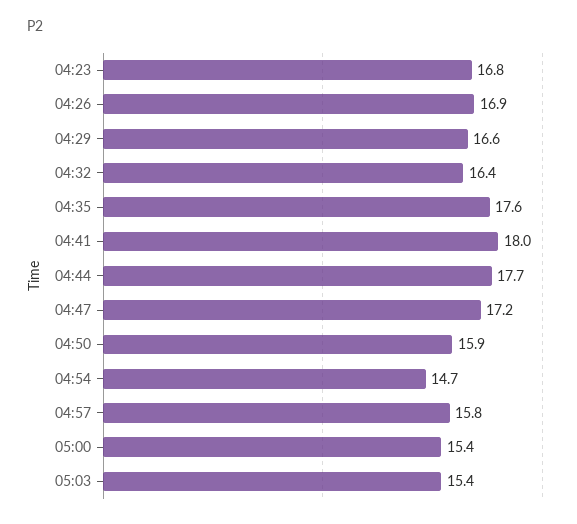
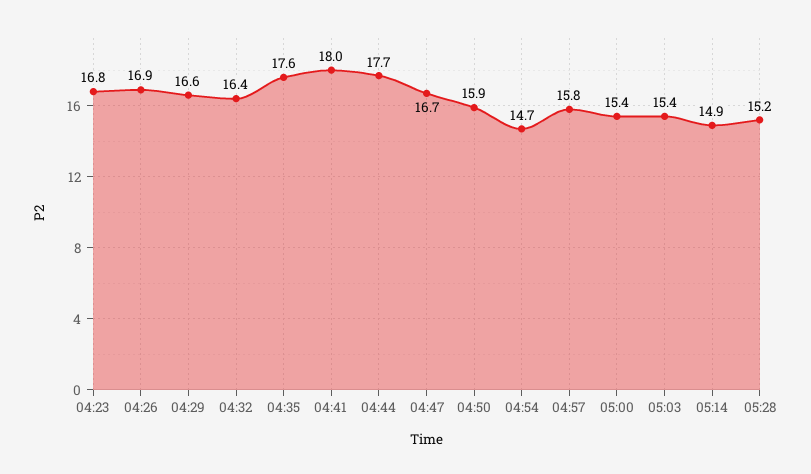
04:47: 17.2 -> 16.7
05:14: none -> 14.9
05:28: none -> 15.2

